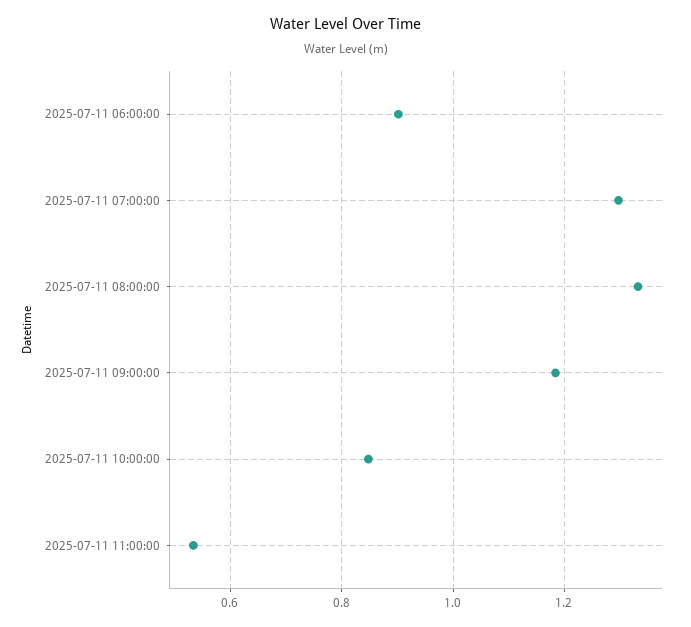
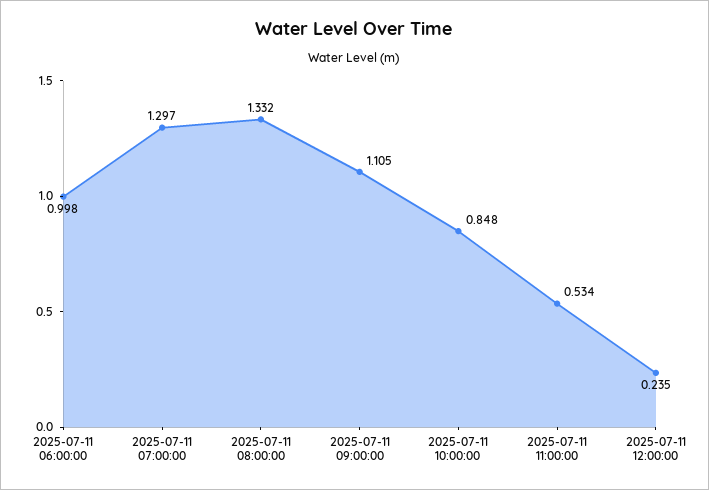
2025-07-11 06:00:00: 0.9 -> 0.998
2025-07-11 09:00:00: 1.18 -> 1.105
2025-07-11 12:00:00: none -> 0.235

